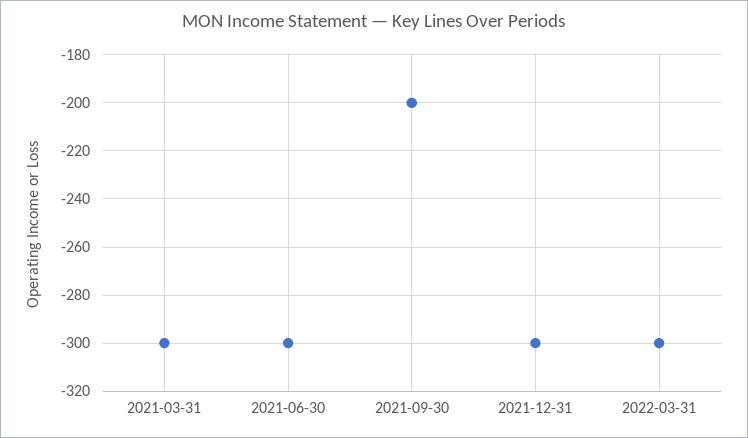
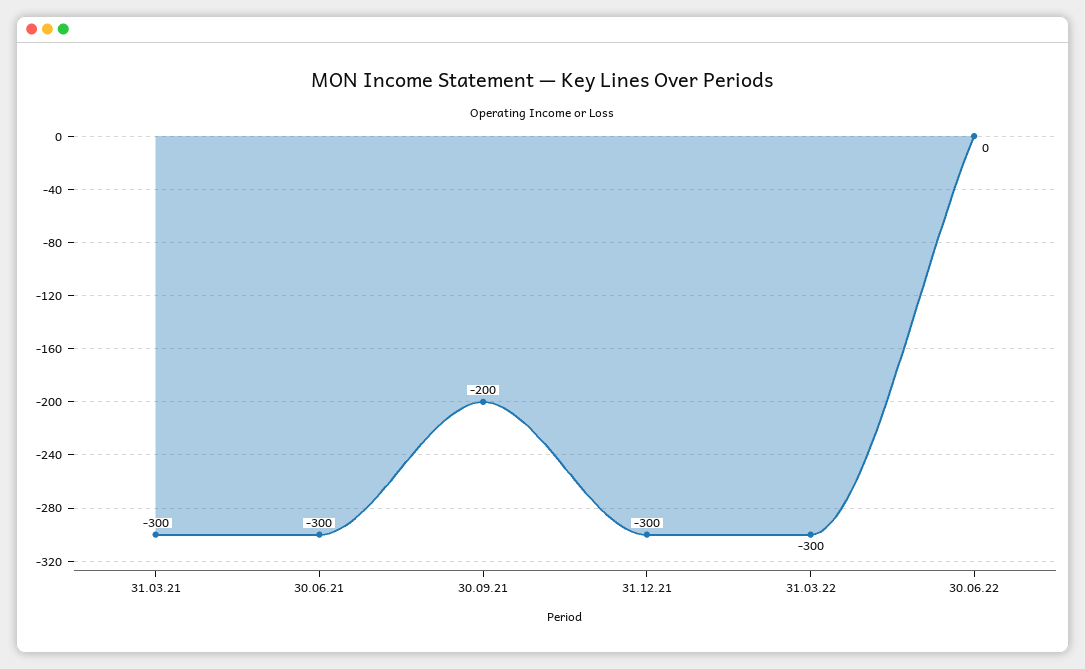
30.06.22: none -> 0

